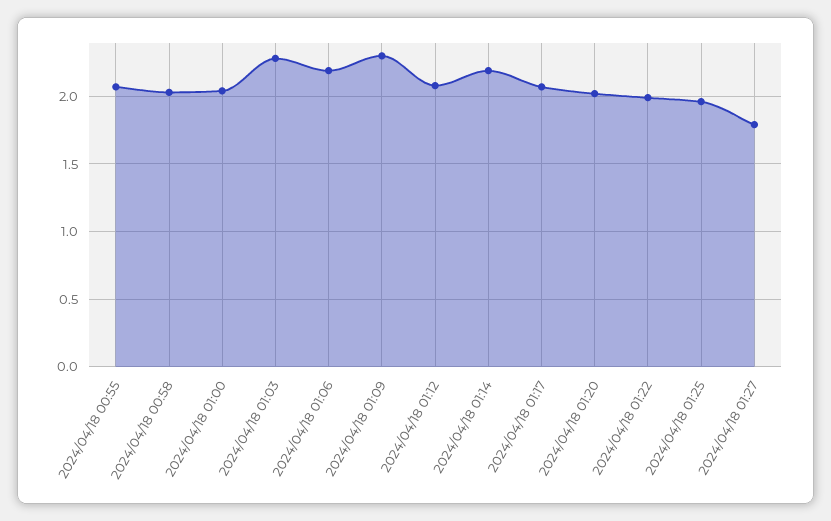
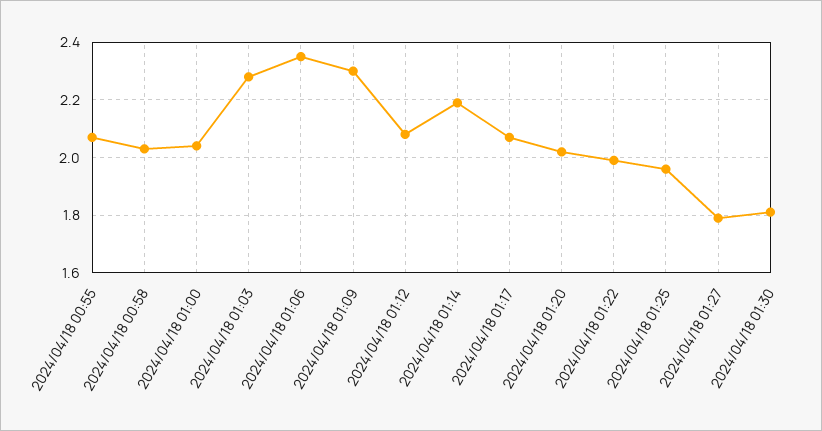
2024/04/18 01:06: 2.2 -> 2.35
2024/04/18 01:30: none -> 1.8

